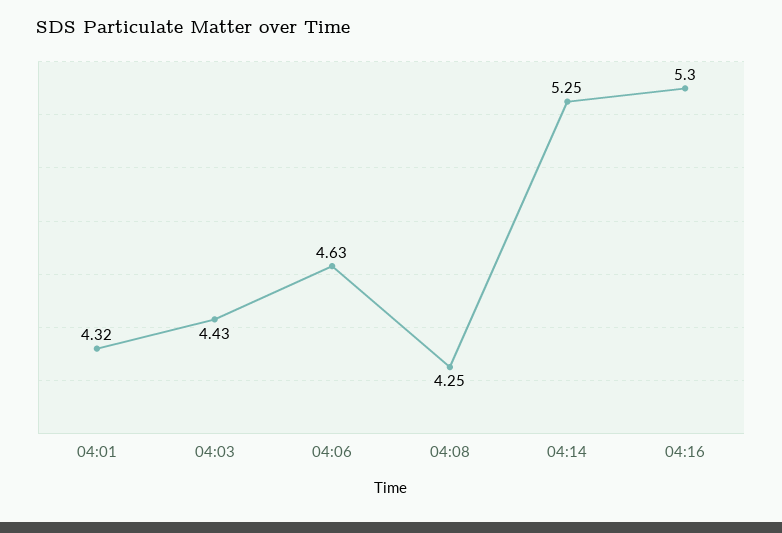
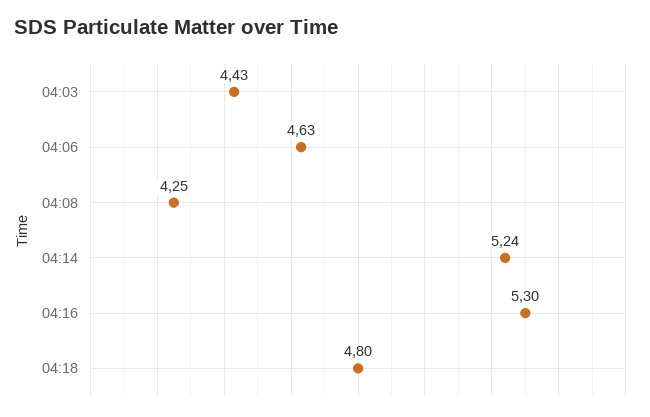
04:01: 4.32 -> none
04:14: 5.25 -> 5.24
04:18: none -> 4.8

